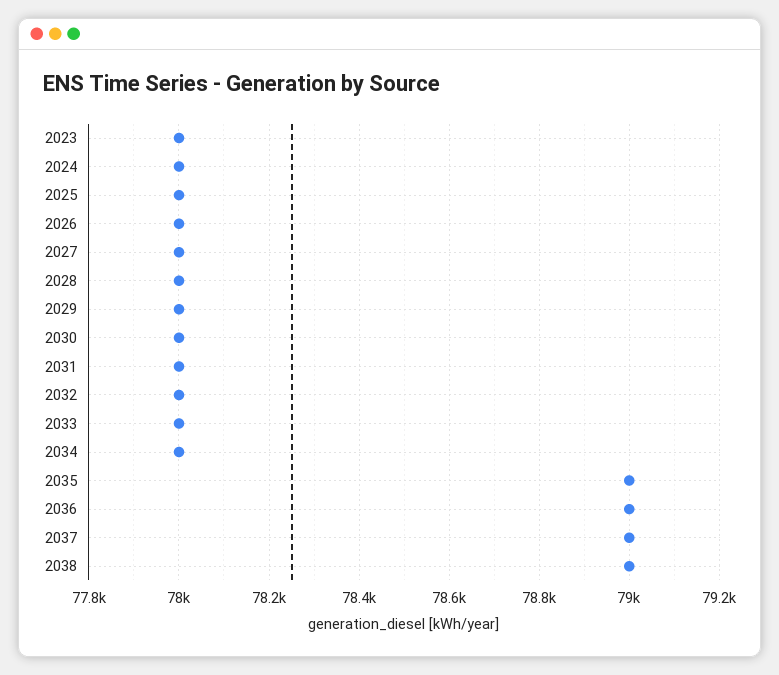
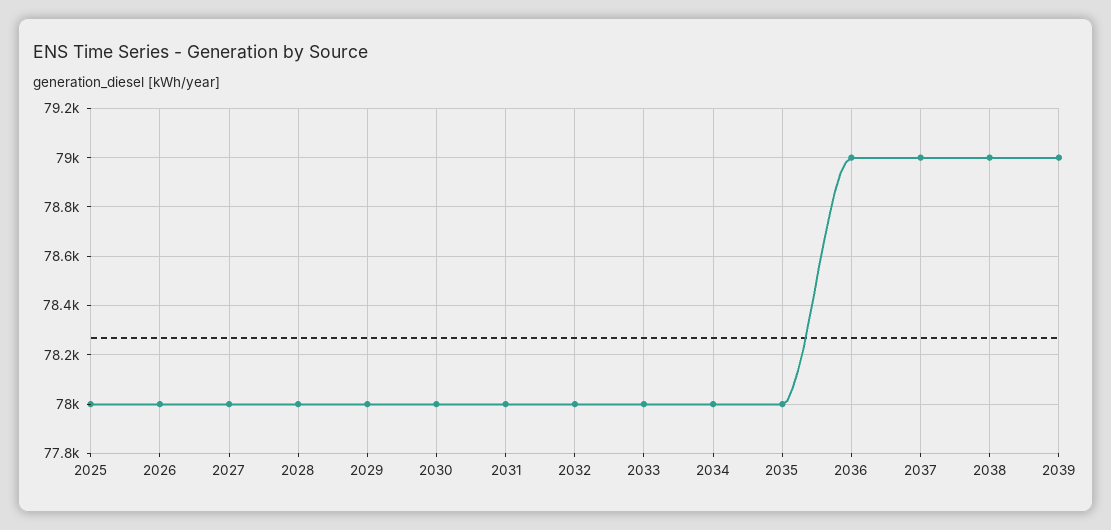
2023: 78000 -> none
2024: 78000 -> none
2035: 79000 -> 78000
2039: none -> 79000

